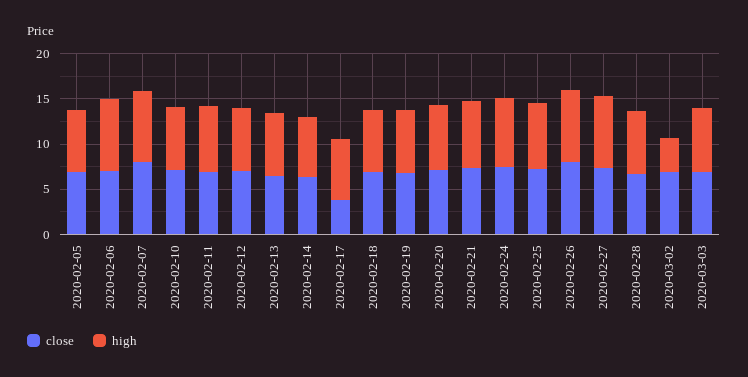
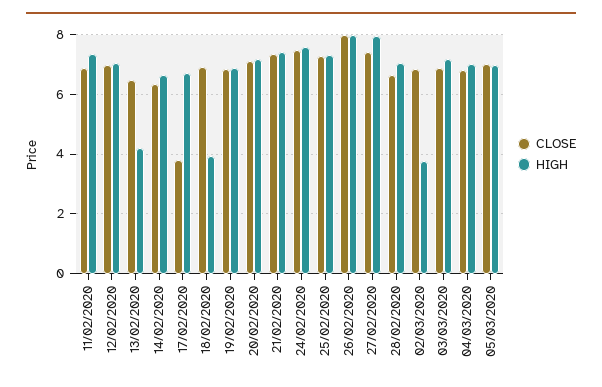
close, 2020-02-05: 7 -> none
high, 2020-02-05: 7 -> none
close, 2020-02-06: 7 -> none
high, 2020-02-06: 8 -> none
close, 2020-02-07: 8 -> none
high, 2020-02-07: 8 -> none
close, 2020-02-10: 7 -> none
high, 2020-02-10: 7 -> none
high, 2020-02-13: 7 -> 4.25
high, 2020-02-18: 7 -> 4
close, 04/03/2020: none -> 6.75
high, 04/03/2020: none -> 7
close, 05/03/2020: none -> 7
high, 05/03/2020: none -> 7

